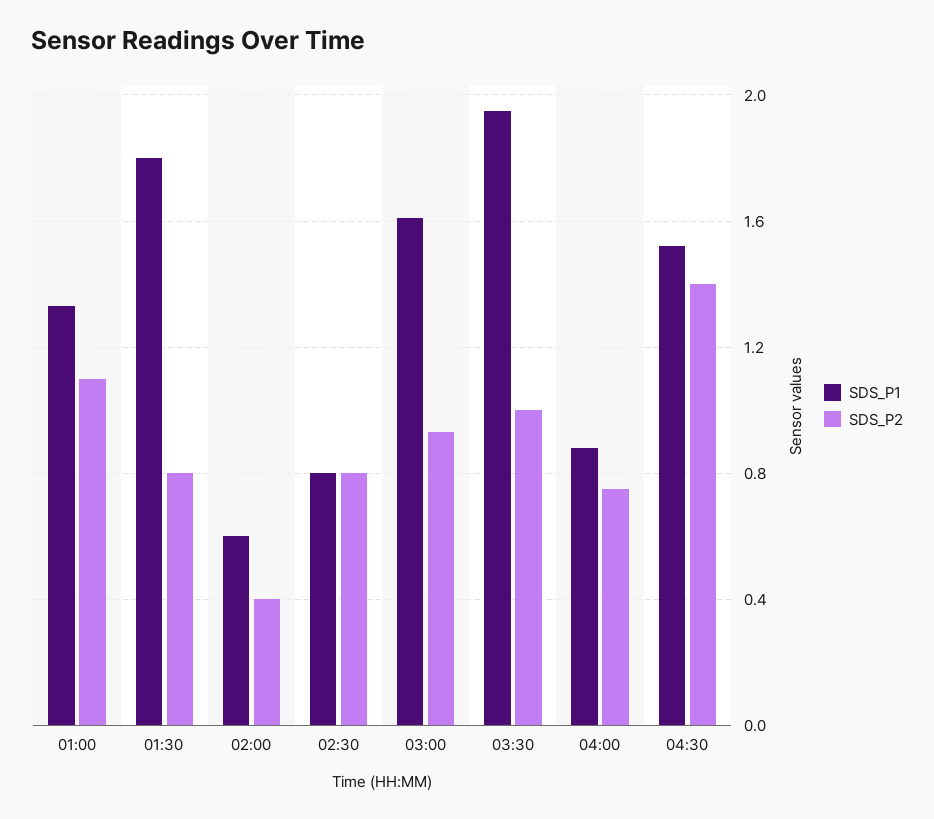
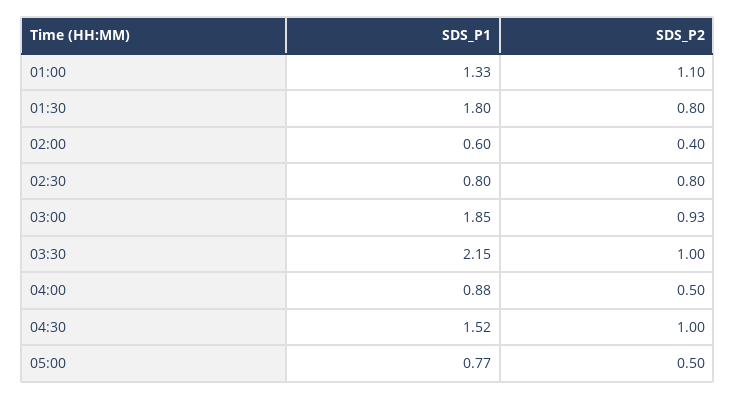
SDS_P1, 03:00: 1.6 -> 1.85
SDS_P1, 03:30: 1.95 -> 2.15
SDS_P2, 04:00: 0.75 -> 0.5
SDS_P2, 04:30: 1.4 -> 1
SDS_P1, 05:00: none -> 0.77
SDS_P2, 05:00: none -> 0.5

